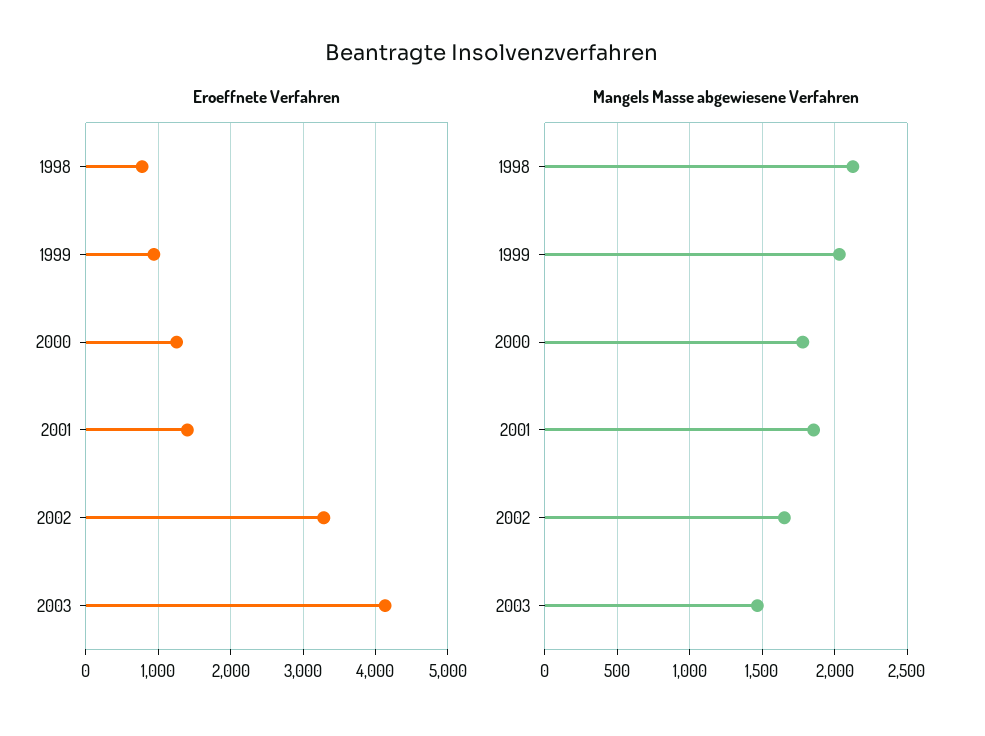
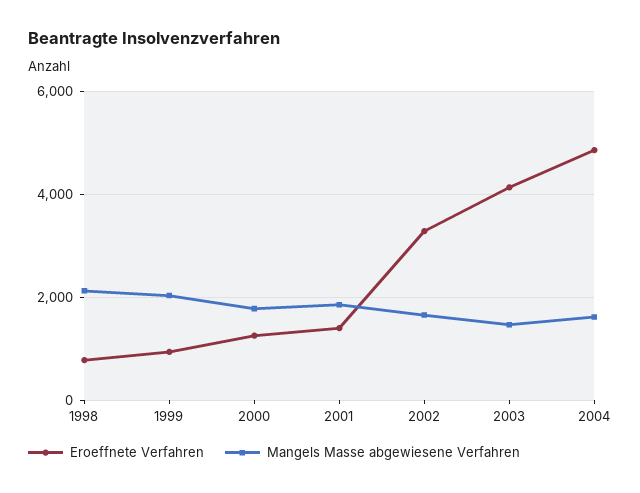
Eroeffnete Verfahren, 2004: none -> 4800
Mangels Masse abgewiesene Verfahren, 2004: none -> 1600

